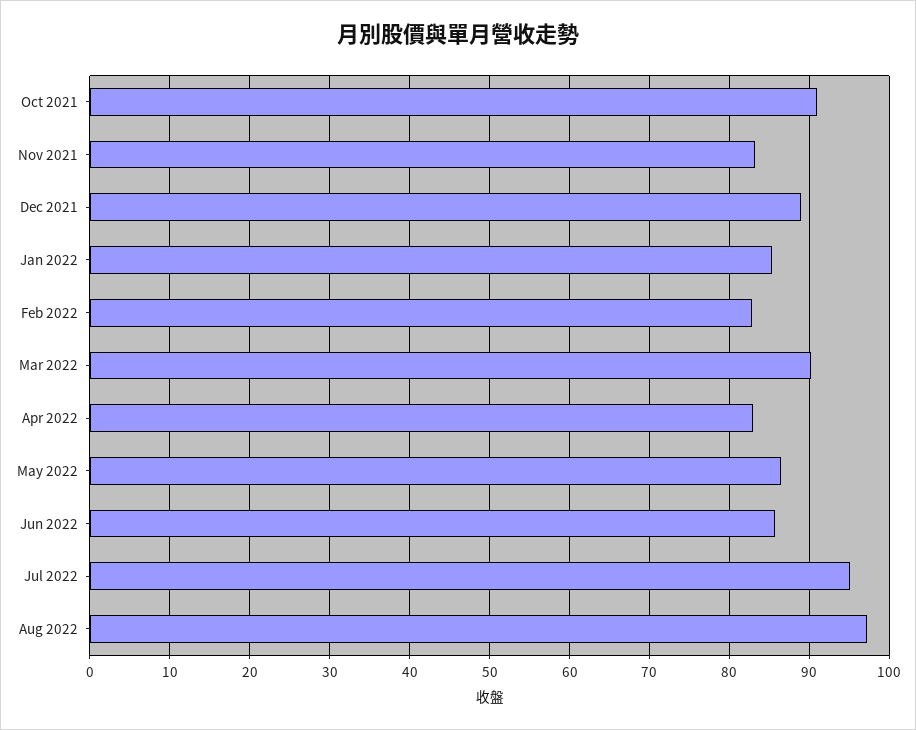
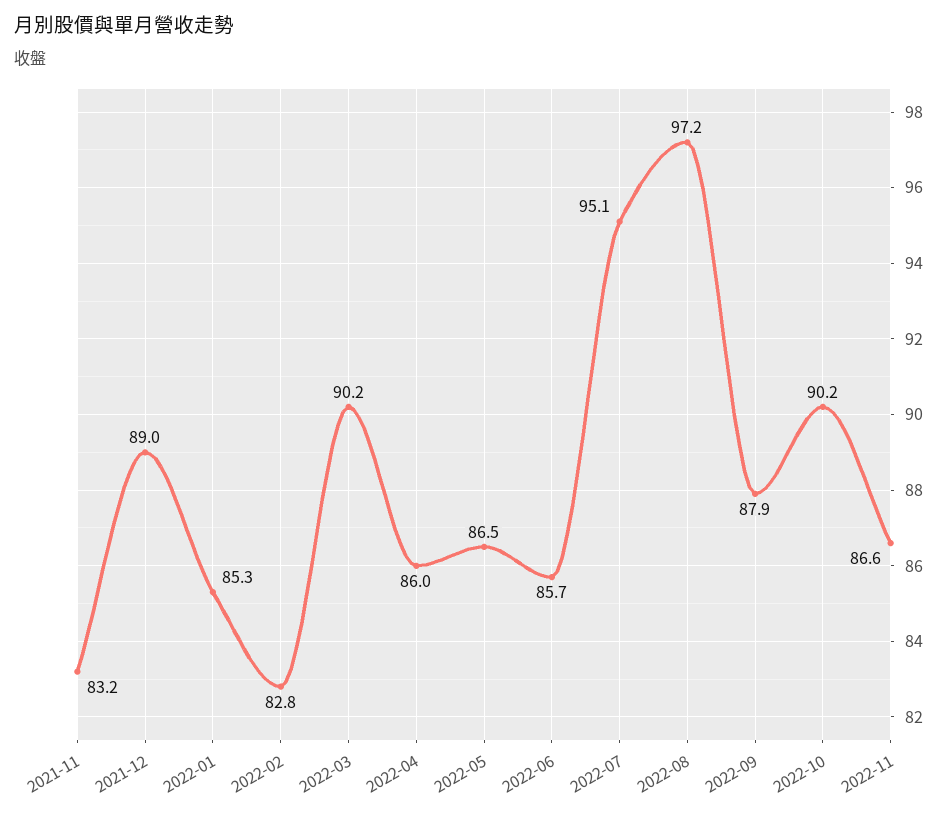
Oct 2021: 91 -> none
Apr 2022: 83 -> 86
2022-09: none -> 87.9
2022-10: none -> 90.2
2022-11: none -> 86.6

